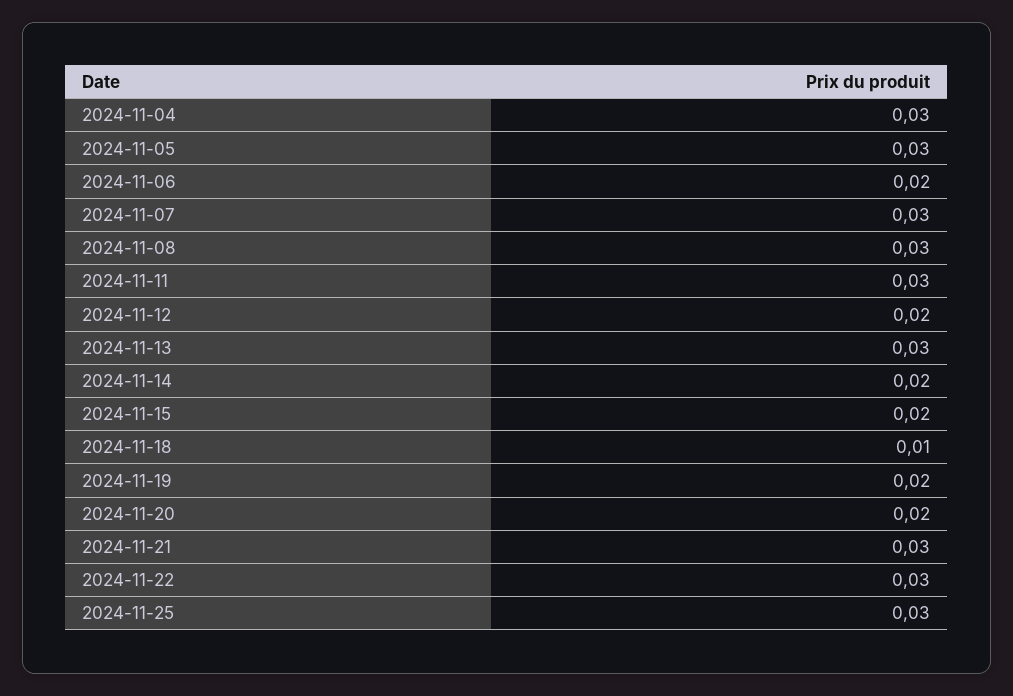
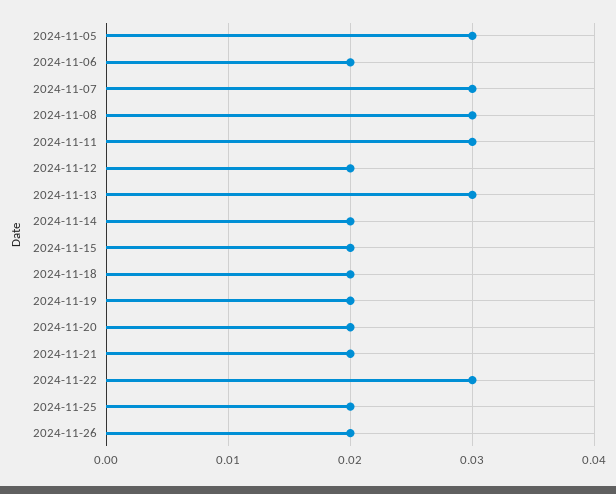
2024-11-04: 0.03 -> none
2024-11-18: 0.01 -> 0.02
2024-11-21: 0.03 -> 0.02
2024-11-25: 0.03 -> 0.02
2024-11-26: none -> 0.02

